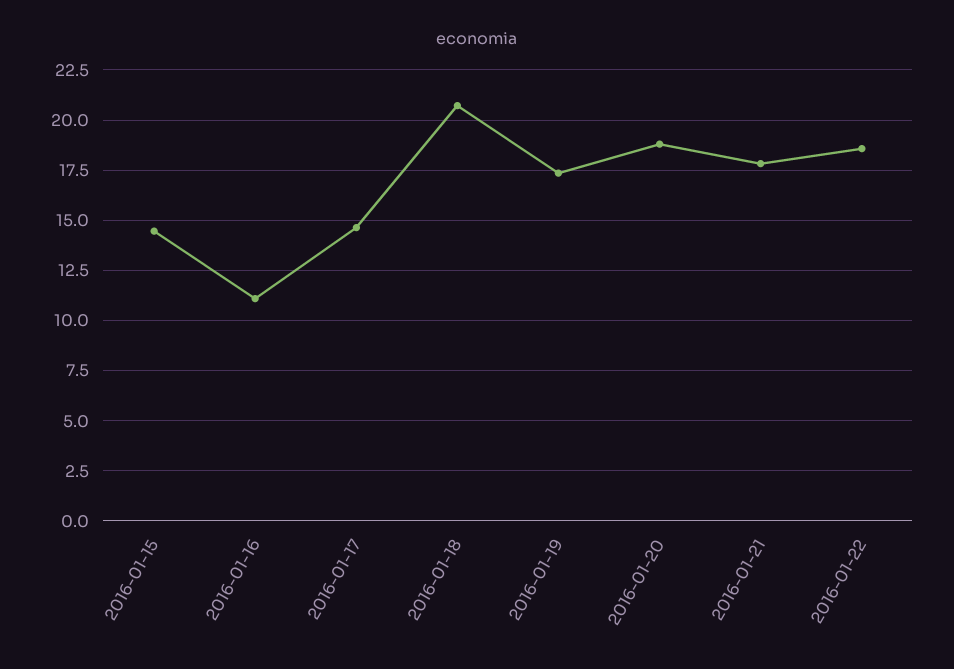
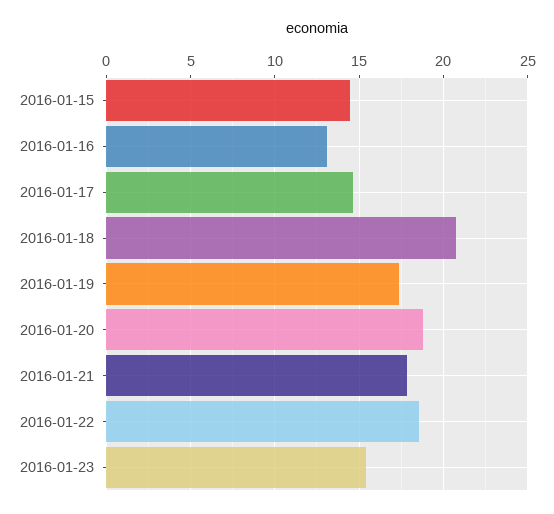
2016-01-16: 11 -> 13
2016-01-23: none -> 15.5

